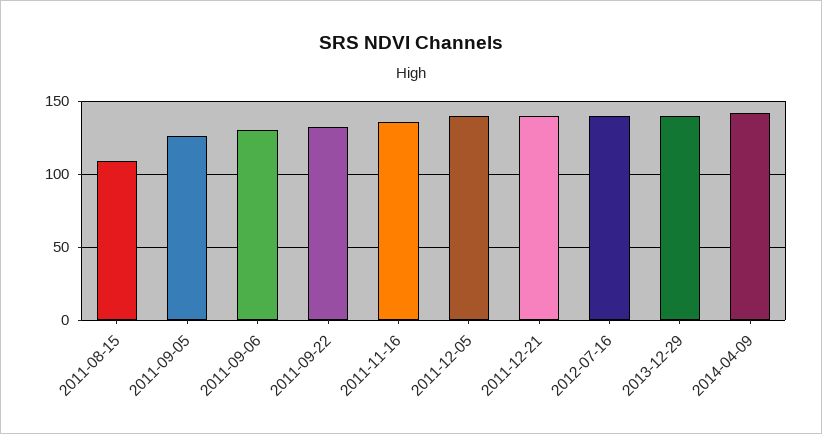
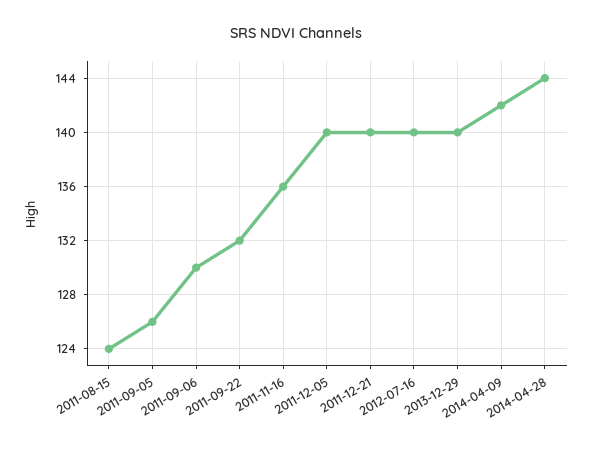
2011-08-15: 110 -> 124
2014-04-28: none -> 144

